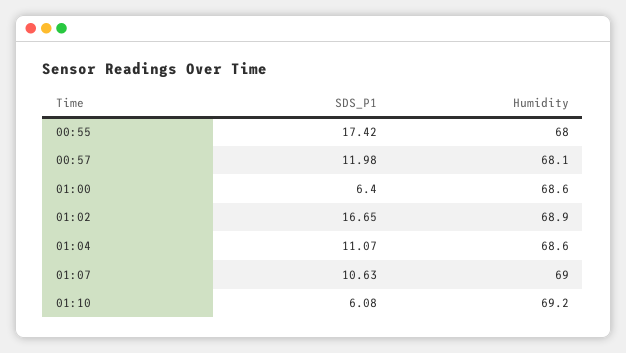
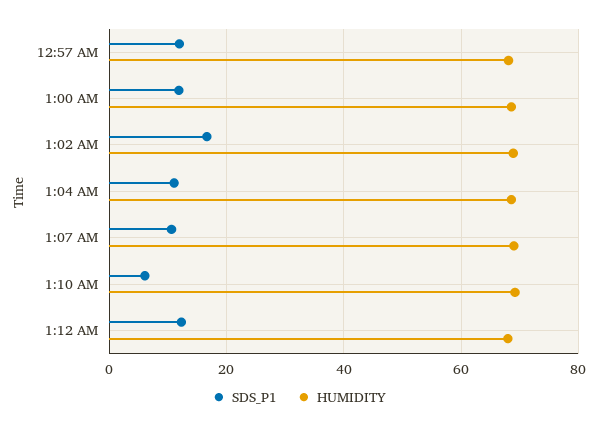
SDS_P1, 00:55: 17.42 -> none
Humidity, 00:55: 68 -> none
SDS_P1, 01:00: 6.4 -> 12
SDS_P1, 1:12 AM: none -> 12
Humidity, 1:12 AM: none -> 68

